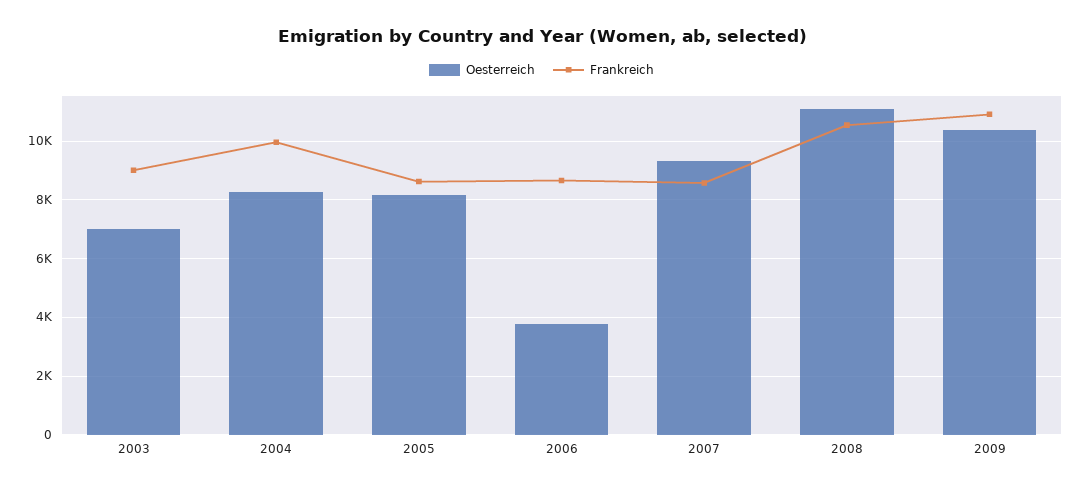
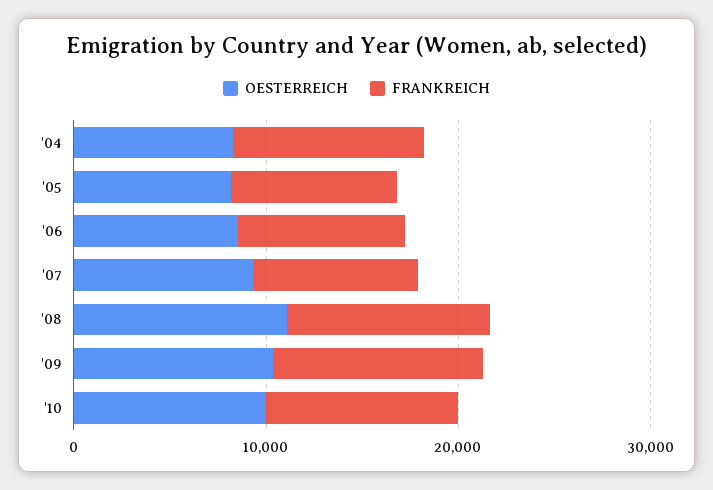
Oesterreich, 2003: 7000 -> none
Frankreich, 2003: 9000 -> none
Oesterreich, 2006: 3750 -> 8000
Oesterreich, '10: none -> 10000
Frankreich, '10: none -> 10000

